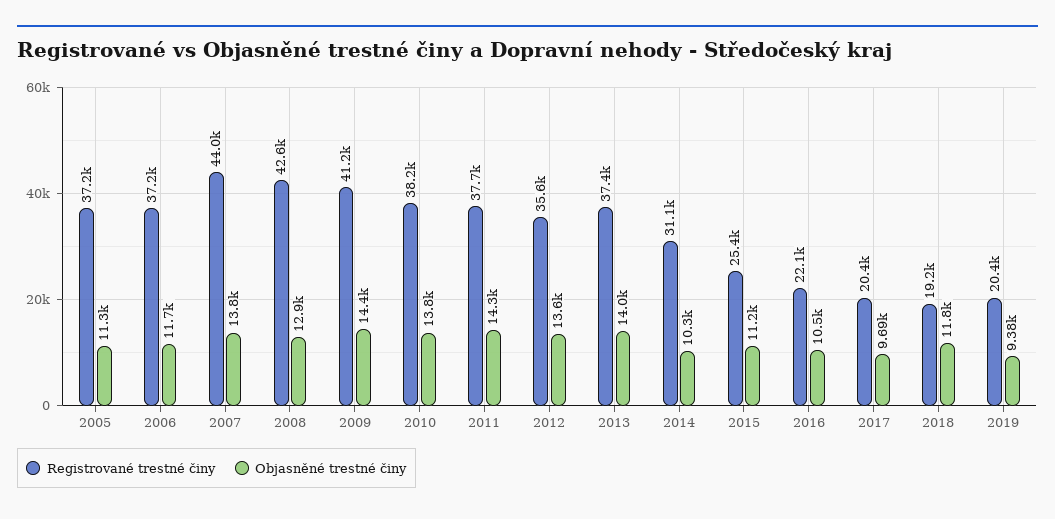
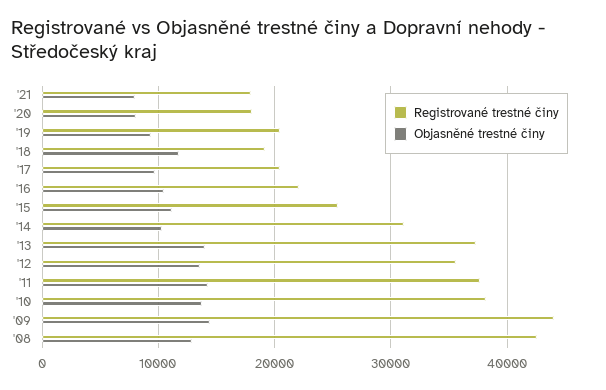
Registrované trestné činy, 2005: 37200 -> none
Objasněné trestné činy, 2005: 11300 -> none
Registrované trestné činy, 2006: 37200 -> none
Objasněné trestné činy, 2006: 11700 -> none
Registrované trestné činy, 2007: 44000 -> none
Objasněné trestné činy, 2007: 13800 -> none
Registrované trestné činy, 2009: 41200 -> 44000
Registrované trestné činy, '21: none -> 18000
Objasněné trestné činy, '21: none -> 8000
Registrované trestné činy, '20: none -> 18000
Objasněné trestné činy, '20: none -> 8000

